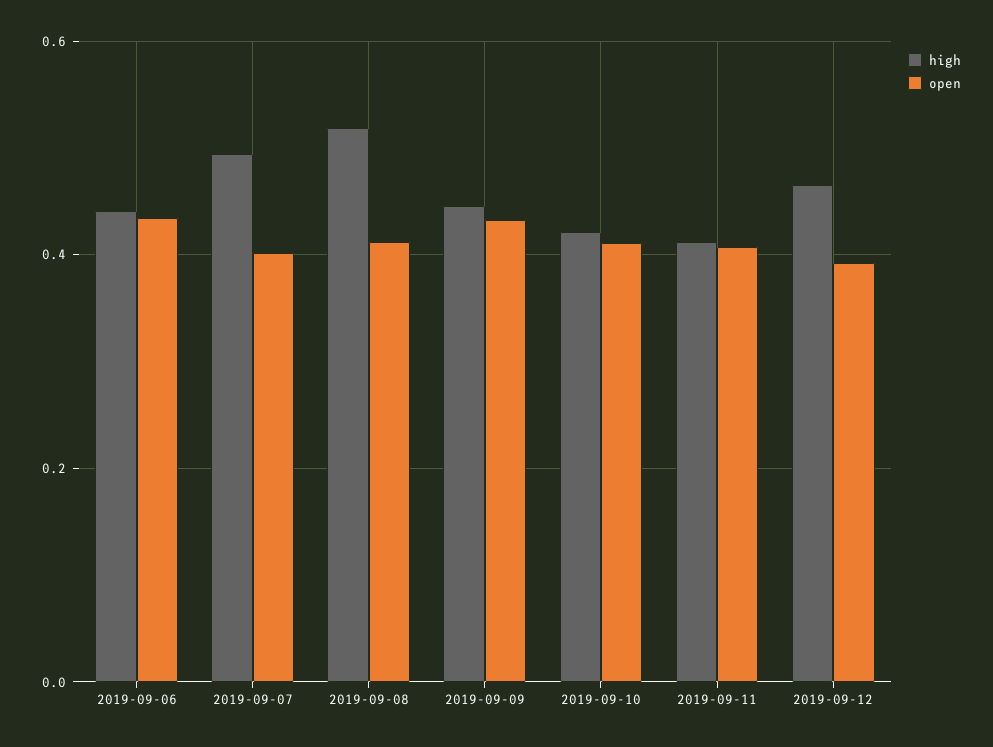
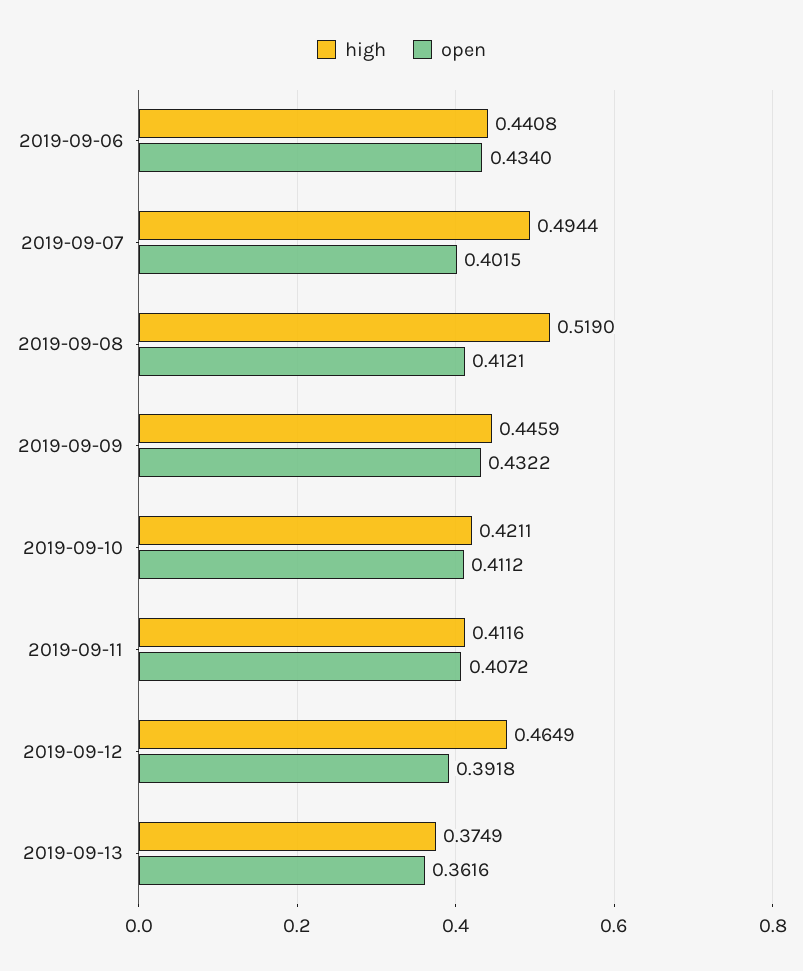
high, 2019-09-13: none -> 0.3749
open, 2019-09-13: none -> 0.3616

